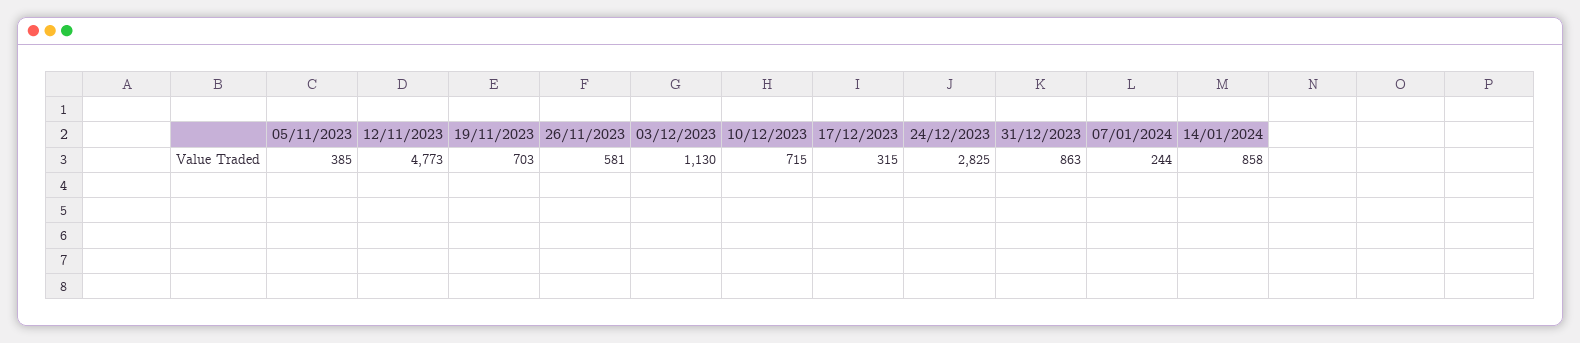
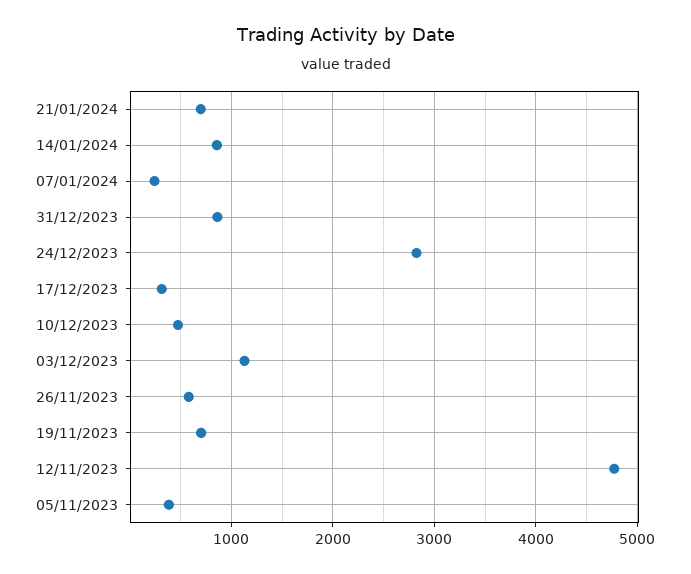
10/12/2023: 715 -> 500
21/01/2024: none -> 700

